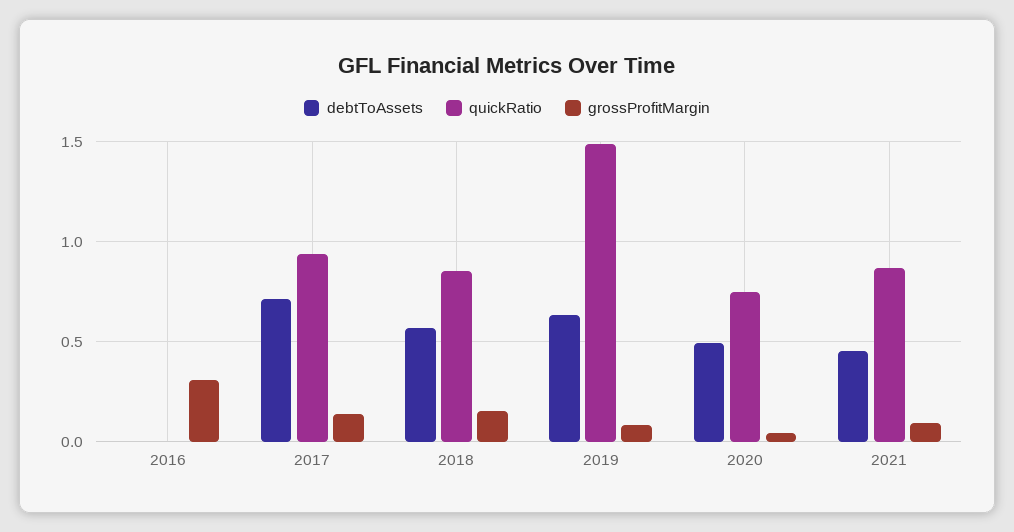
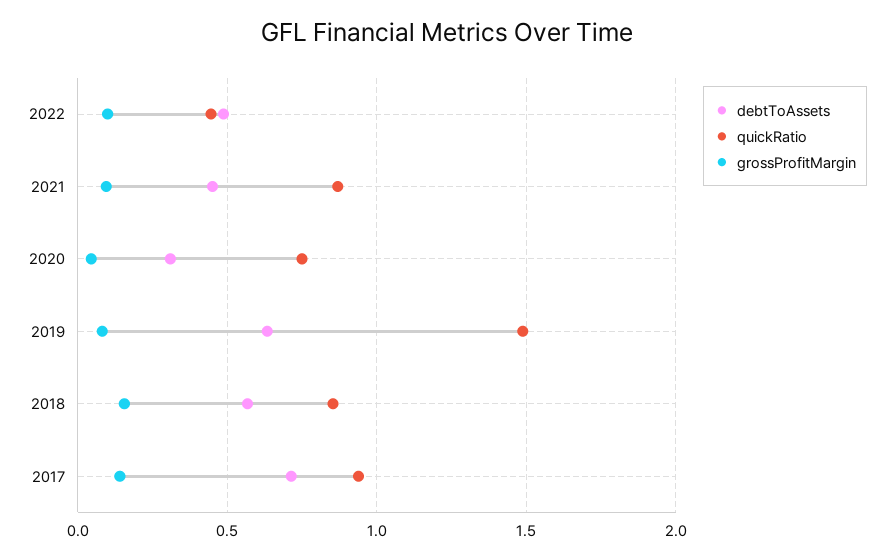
debtToAssets, 2016: 0 -> none
quickRatio, 2016: 0 -> none
grossProfitMargin, 2016: 0.3 -> none
debtToAssets, 2020: 0.5 -> 0.3
debtToAssets, 2022: none -> 0.5
quickRatio, 2022: none -> 0.45
grossProfitMargin, 2022: none -> 0.1

